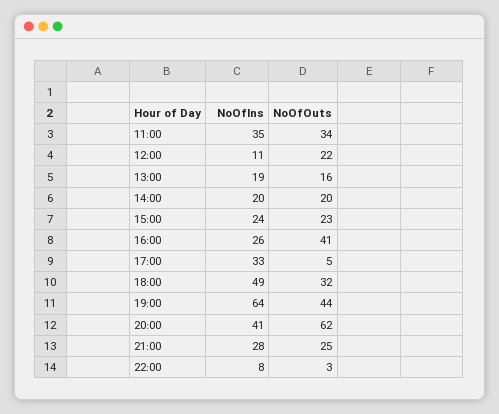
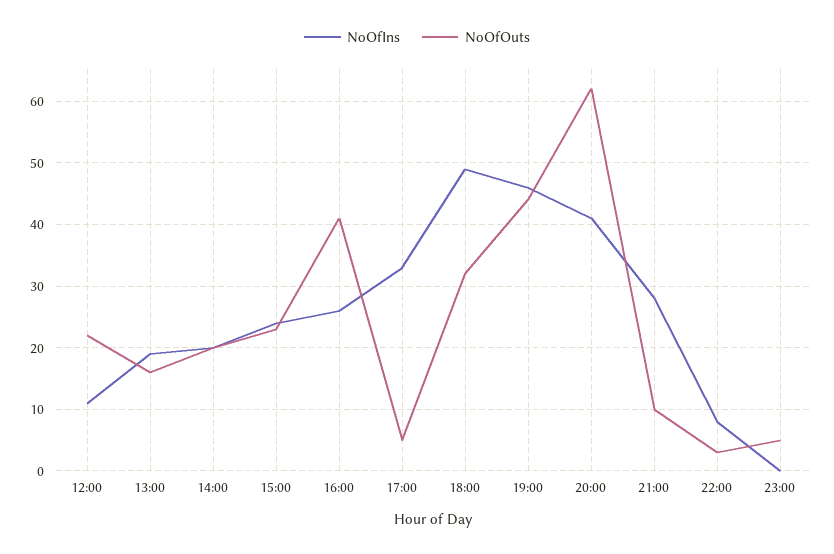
NoOfIns, 11:00: 35 -> none
NoOfOuts, 11:00: 34 -> none
NoOfIns, 19:00: 64 -> 46
NoOfOuts, 21:00: 25 -> 10
NoOfIns, 23:00: none -> 0
NoOfOuts, 23:00: none -> 5

